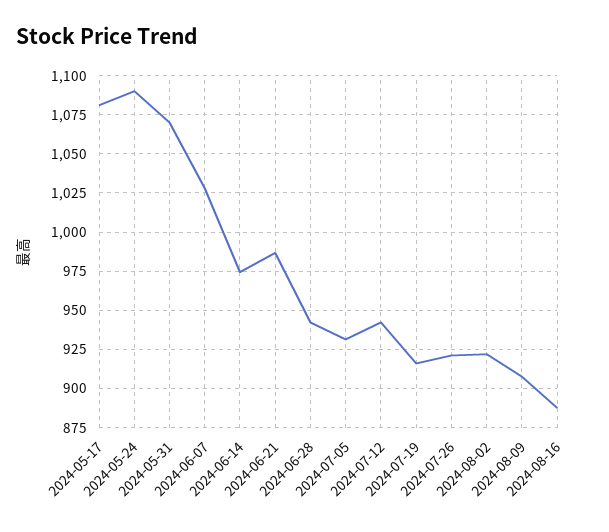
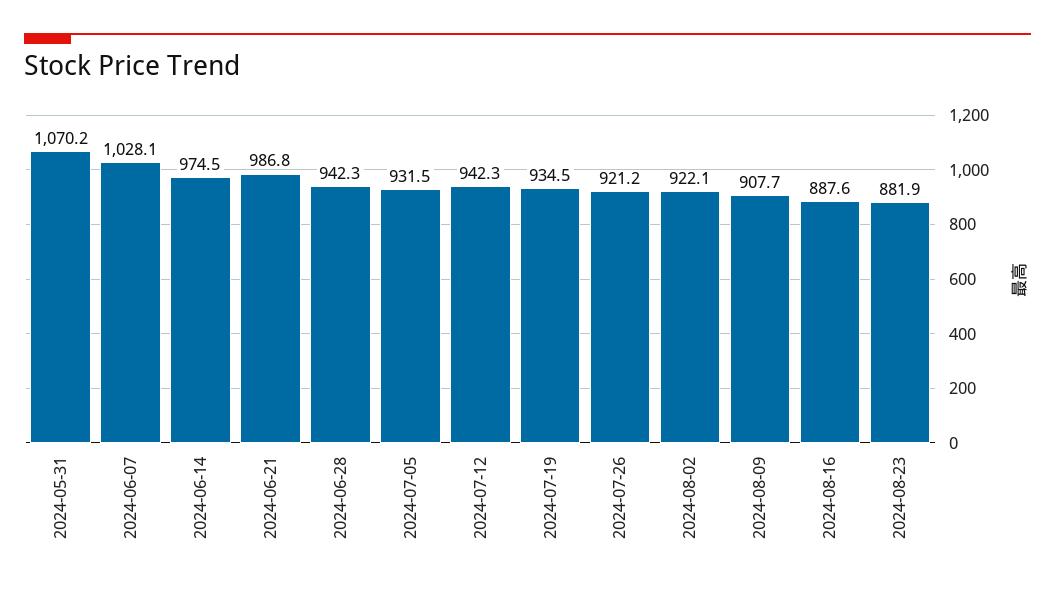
2024-05-17: 1080 -> none
2024-05-24: 1090 -> none
2024-07-19: 915 -> 934.5
2024-08-23: none -> 881.9

